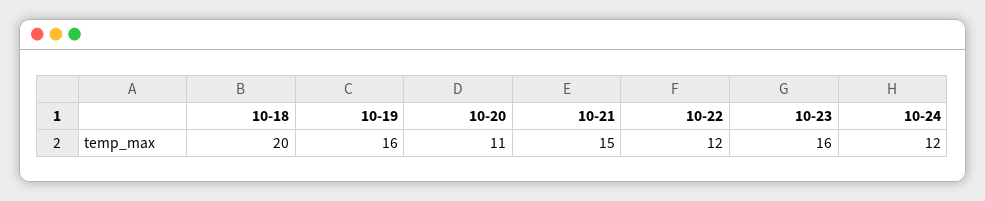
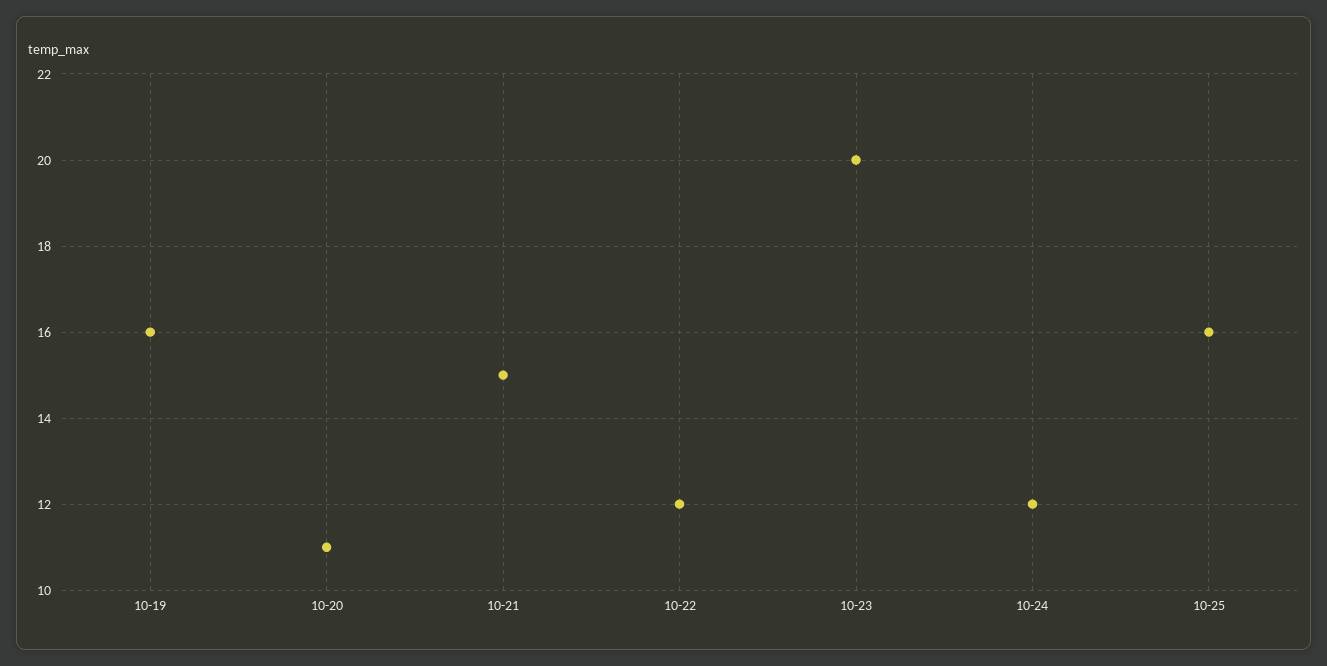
10-18: 20 -> none
10-23: 16 -> 20
10-25: none -> 16

